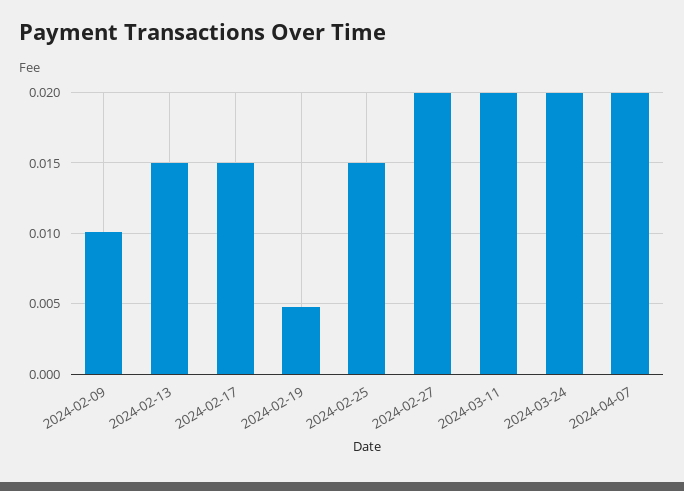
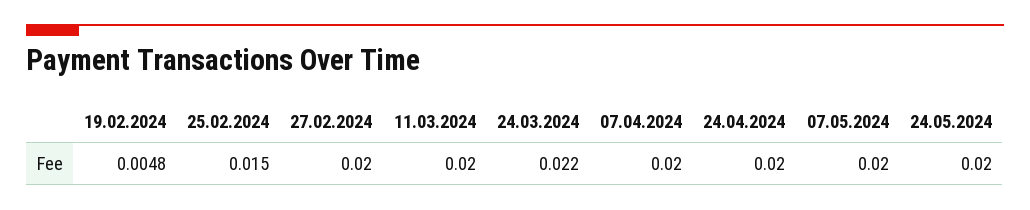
2024-02-09: 0.01 -> none
2024-02-13: 0.015 -> none
2024-02-17: 0.015 -> none
2024-03-24: 0.02 -> 0.022
24.04.2024: none -> 0.02
07.05.2024: none -> 0.02
24.05.2024: none -> 0.02

